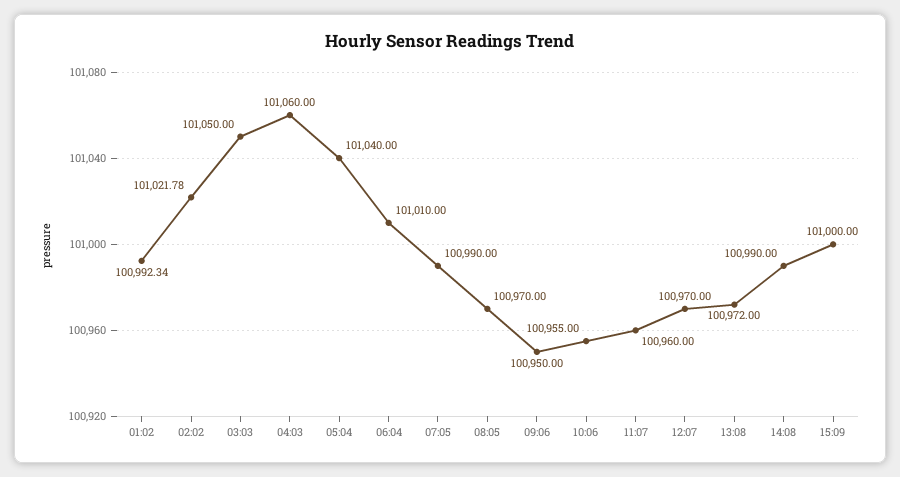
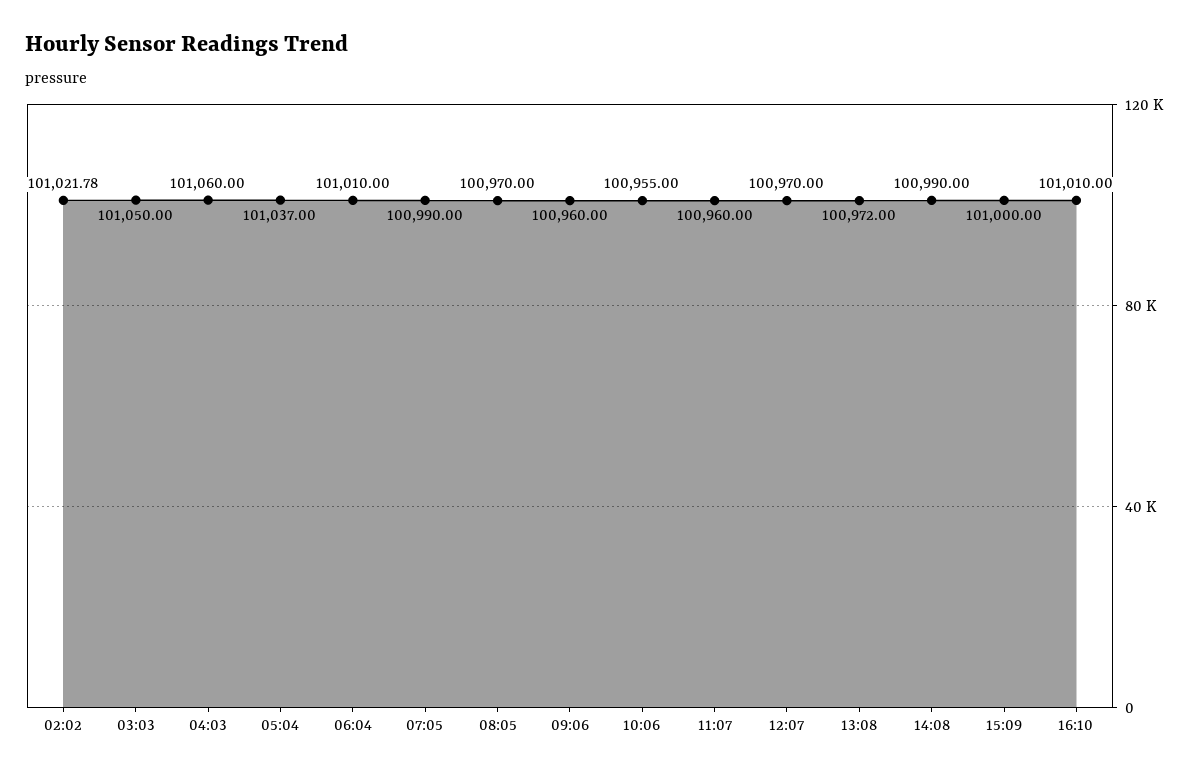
01:02: 100992.34 -> none
05:04: 101040 -> 101037
09:06: 100950 -> 100960
16:10: none -> 101010

